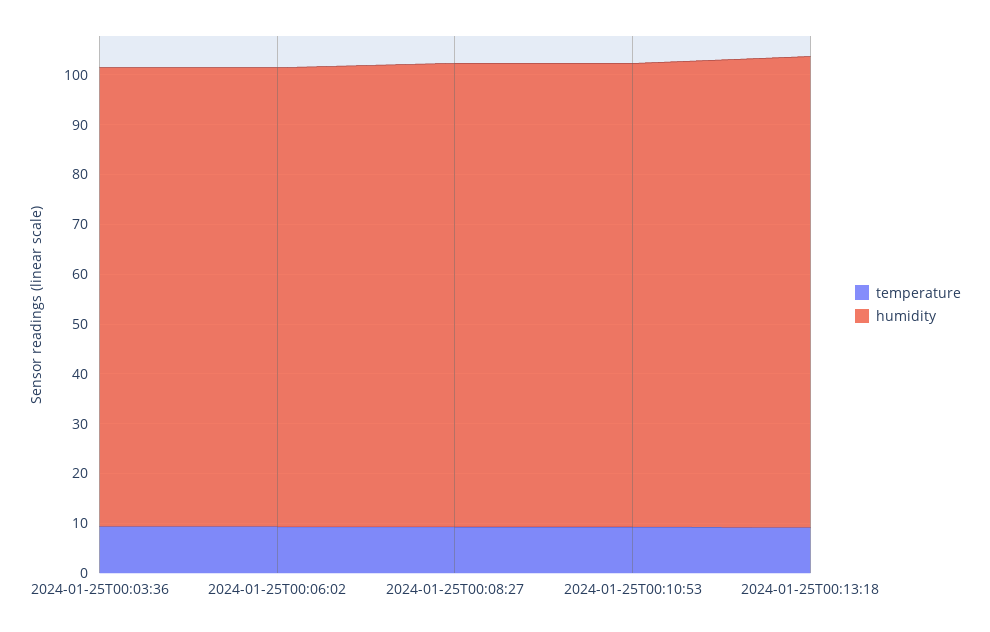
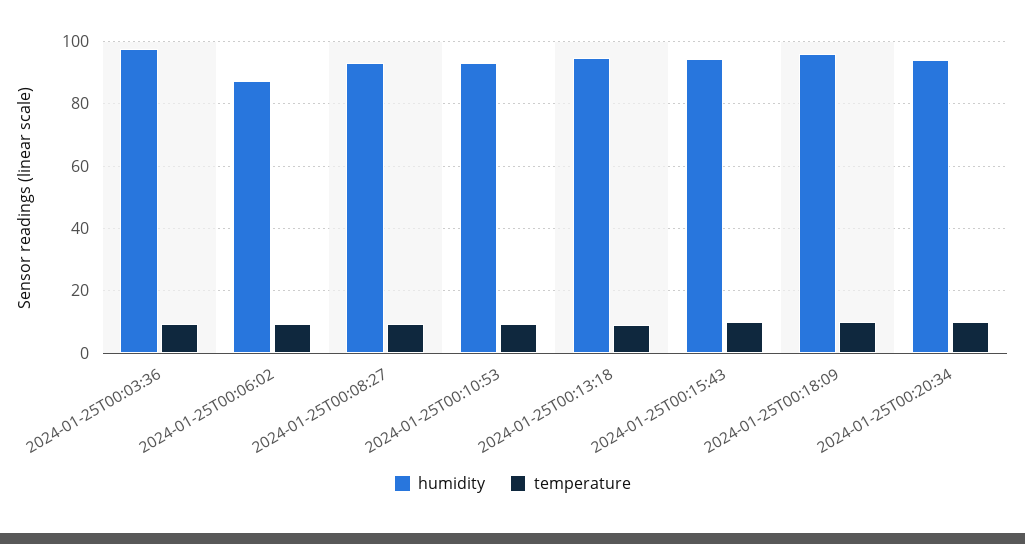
humidity, 2024-01-25T00:03:36: 92 -> 98
humidity, 2024-01-25T00:06:02: 92 -> 88
humidity, 2024-01-25T00:15:43: none -> 94
temperature, 2024-01-25T00:15:43: none -> 10
humidity, 2024-01-25T00:18:09: none -> 96
temperature, 2024-01-25T00:18:09: none -> 10
humidity, 2024-01-25T00:20:34: none -> 94
temperature, 2024-01-25T00:20:34: none -> 10

